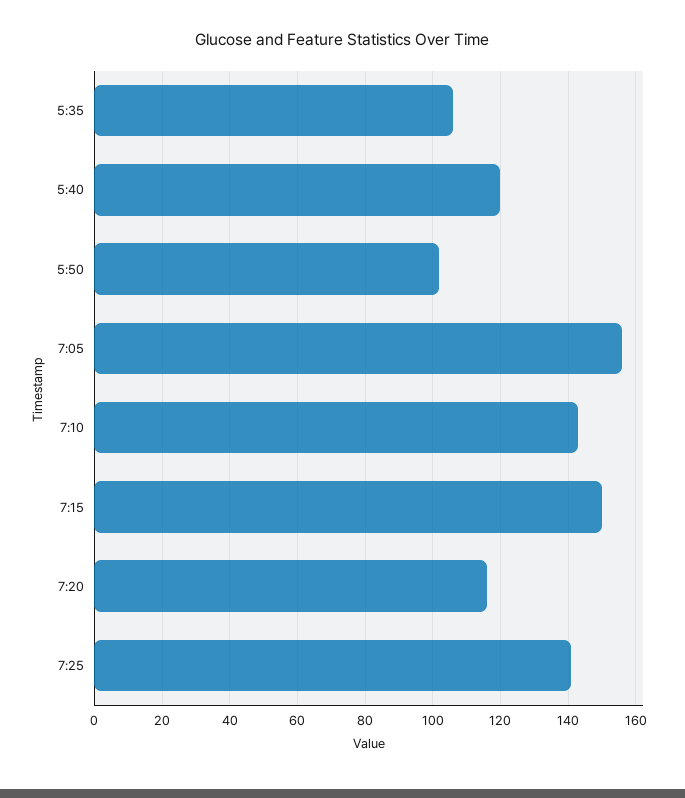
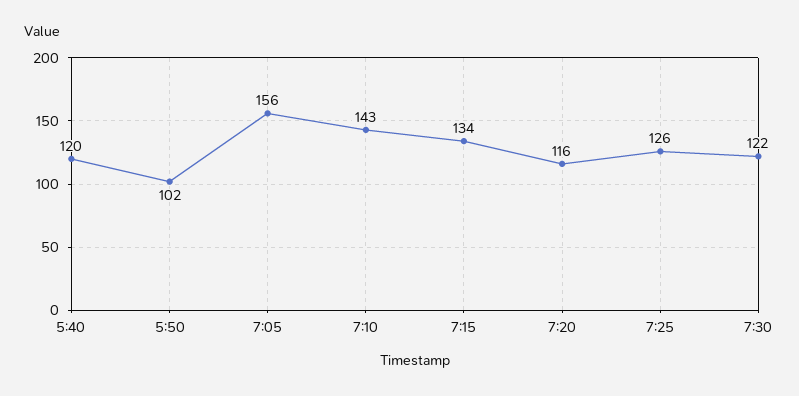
5:35: 105 -> none
7:15: 150 -> 134
7:25: 140 -> 126
7:30: none -> 122

